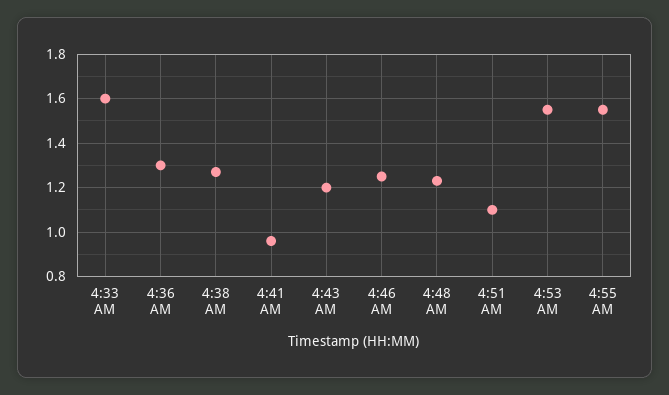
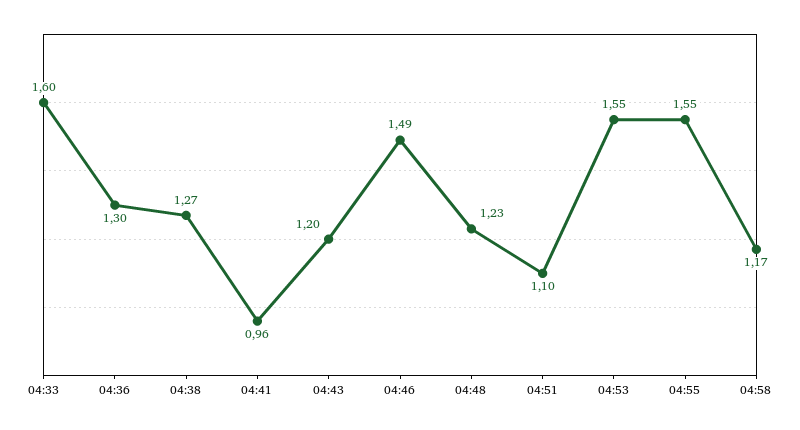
4:46 AM: 1.25 -> 1.49
04:58: none -> 1.17

